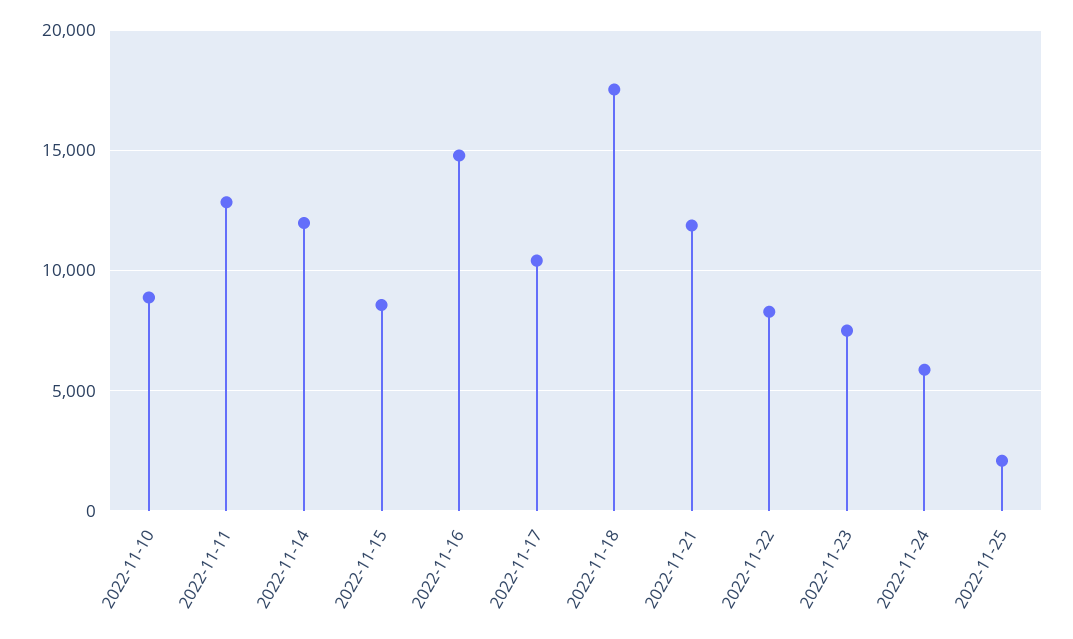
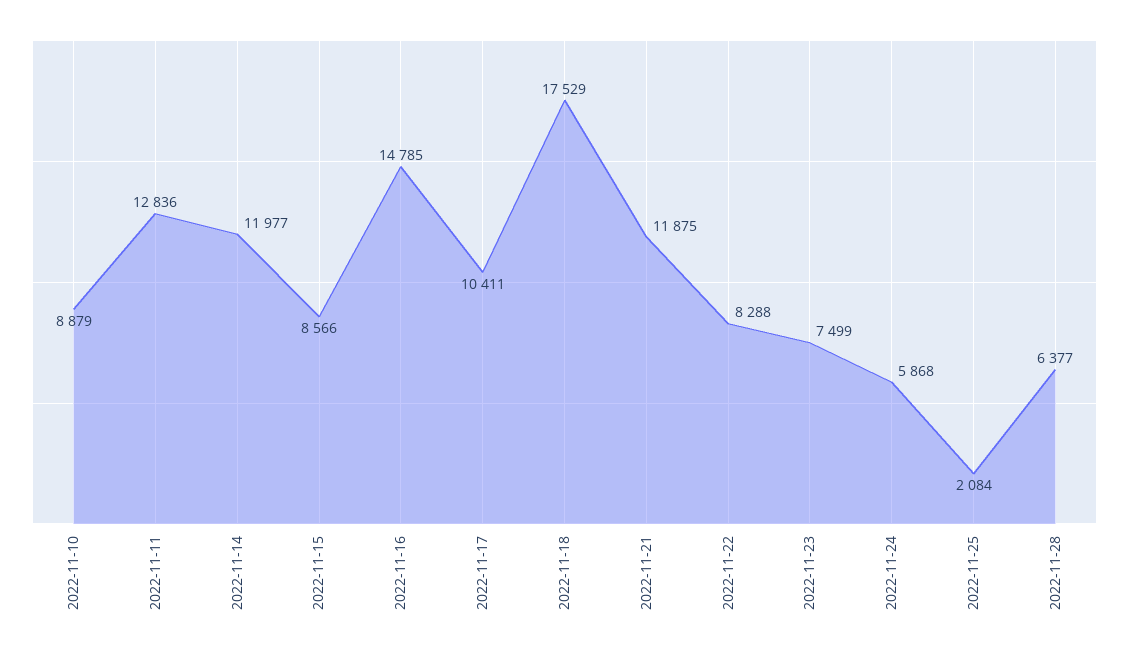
2022-11-28: none -> 6377

